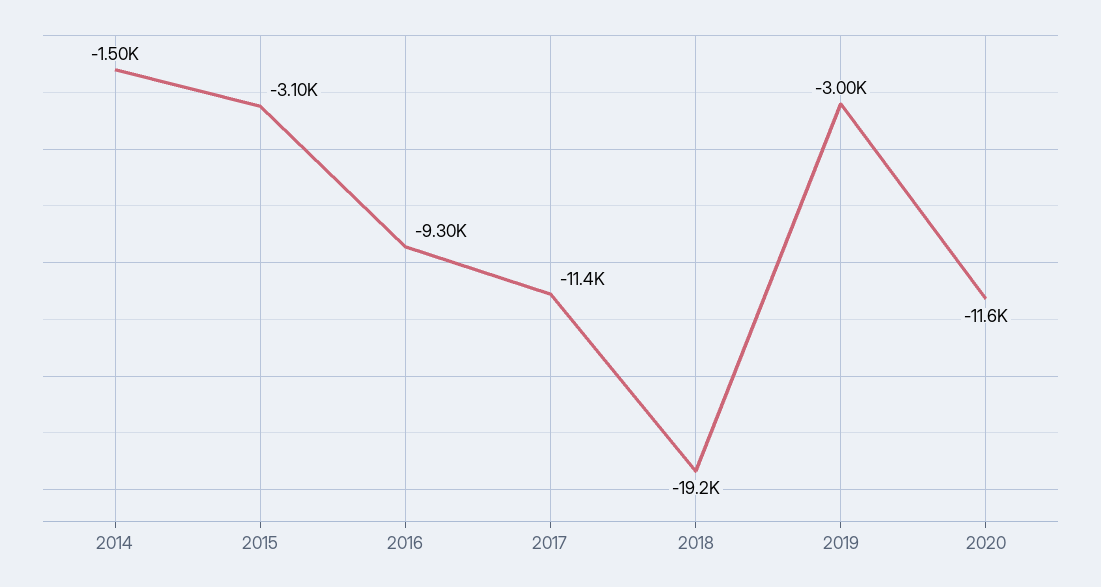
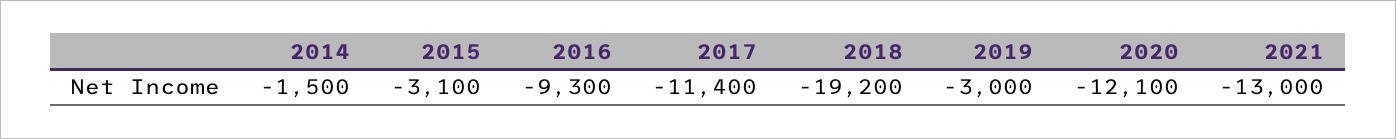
2020: -11600 -> -12100
2021: none -> -13000

